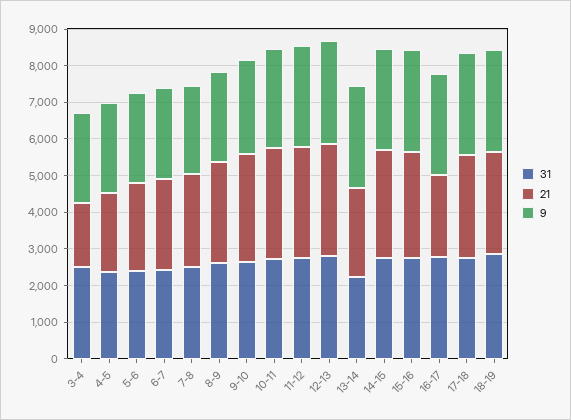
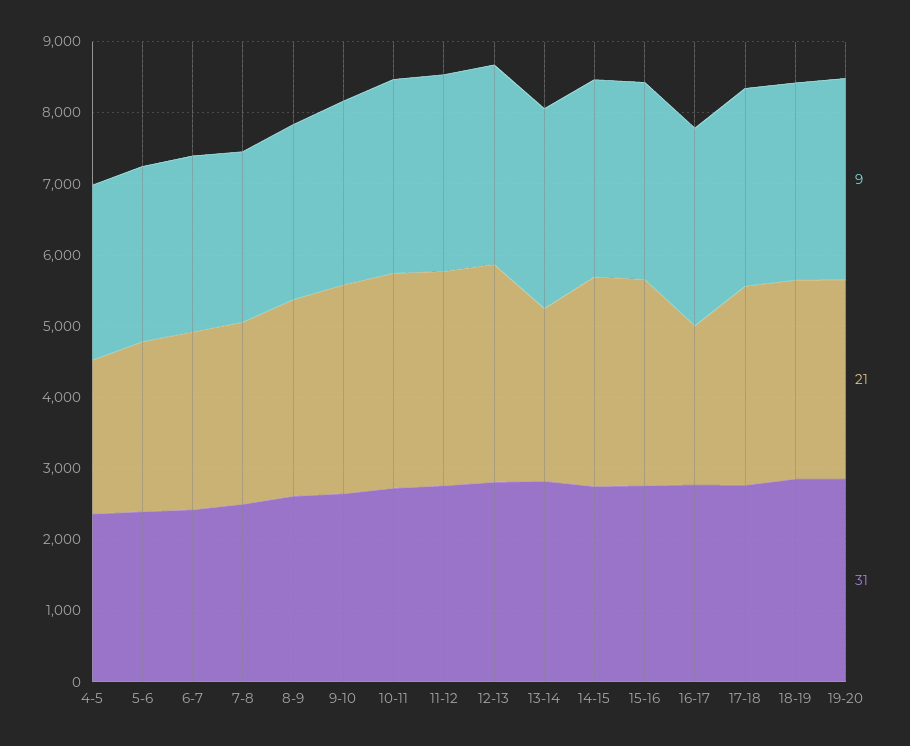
31, 3-4: 2500 -> none
21, 3-4: 1750 -> none
9, 3-4: 2500 -> none
31, 13-14: 2250 -> 2800
9, 19-20: none -> 2800
21, 19-20: none -> 2800
31, 19-20: none -> 2800

